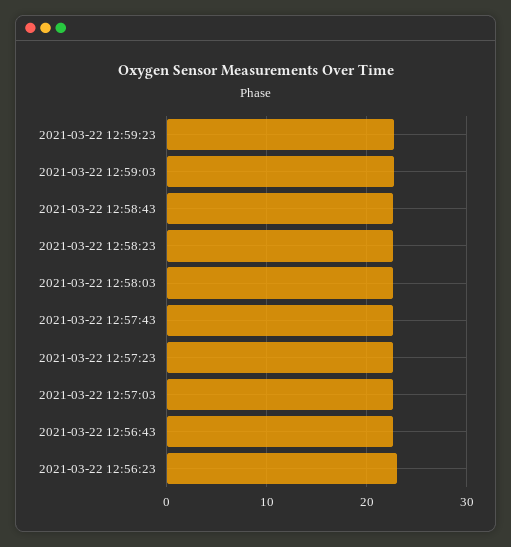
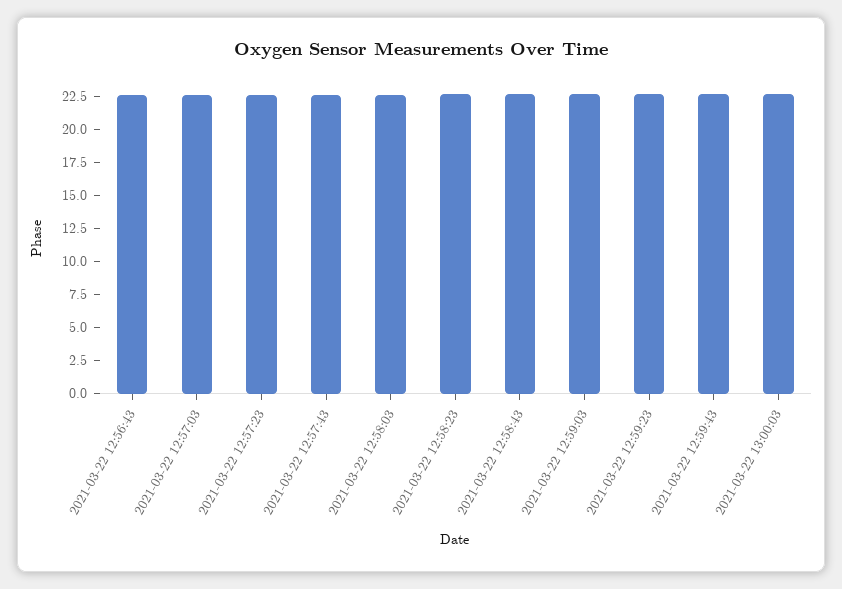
2021-03-22 12:56:23: 23 -> none
2021-03-22 12:59:43: none -> 22.5
2021-03-22 13:00:03: none -> 22.5

